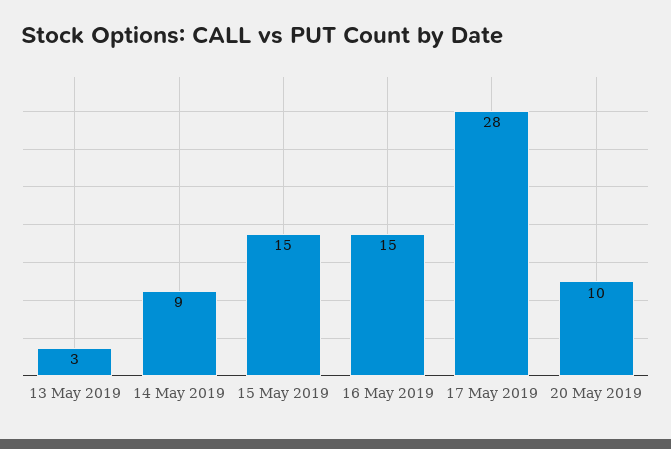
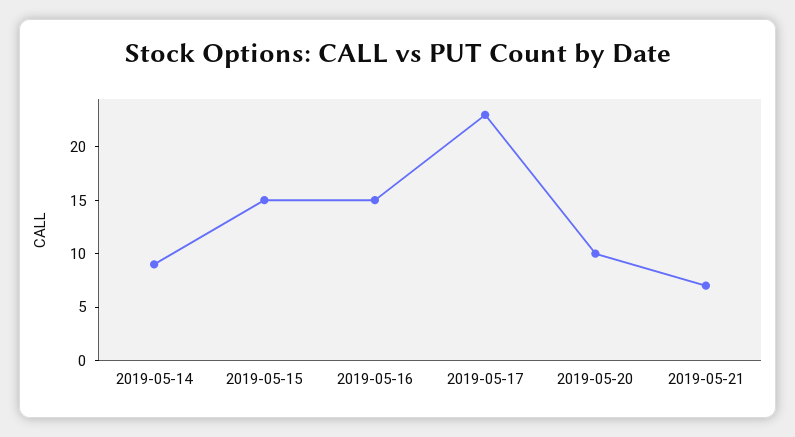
13 May 2019: 3 -> none
17 May 2019: 28 -> 23
2019-05-21: none -> 7

